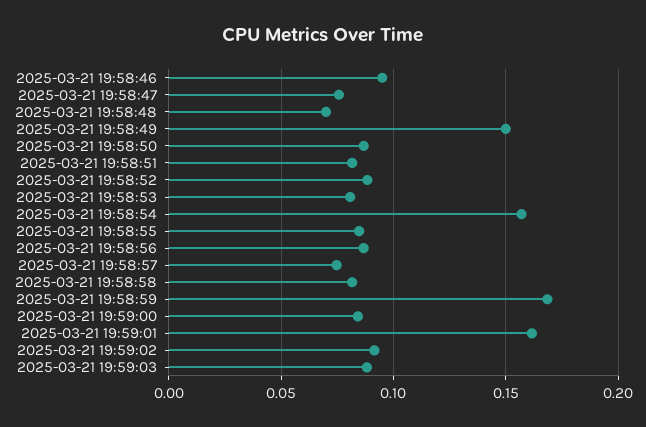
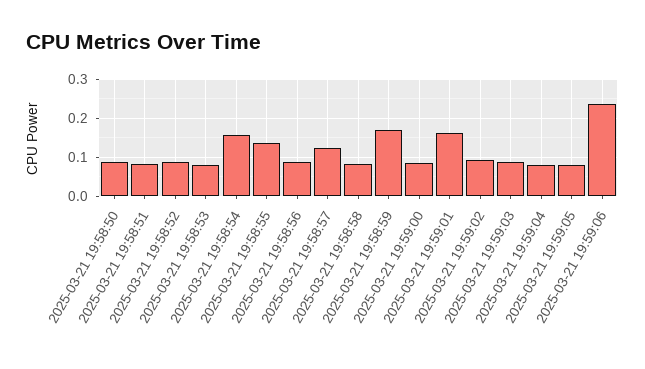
2025-03-21 19:58:46: 0.095 -> none
2025-03-21 19:58:47: 0.075 -> none
2025-03-21 19:58:48: 0.07 -> none
2025-03-21 19:58:49: 0.15 -> none
2025-03-21 19:58:55: 0.085 -> 0.14
2025-03-21 19:58:57: 0.075 -> 0.12
2025-03-21 19:59:04: none -> 0.08
2025-03-21 19:59:05: none -> 0.08
2025-03-21 19:59:06: none -> 0.24

